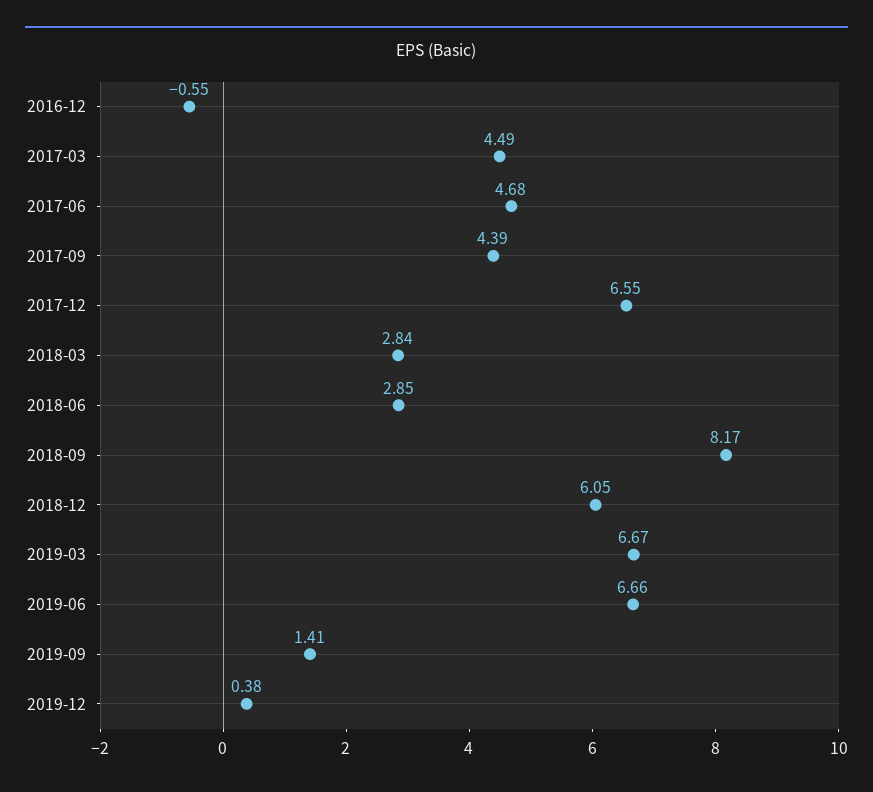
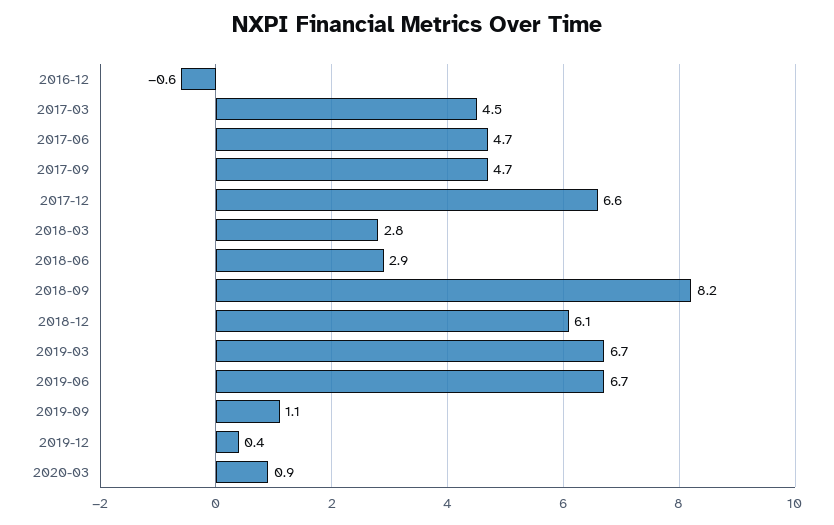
2017-09: 4.39 -> 4.7
2019-09: 1.41 -> 1.1
2020-03: none -> 0.9

